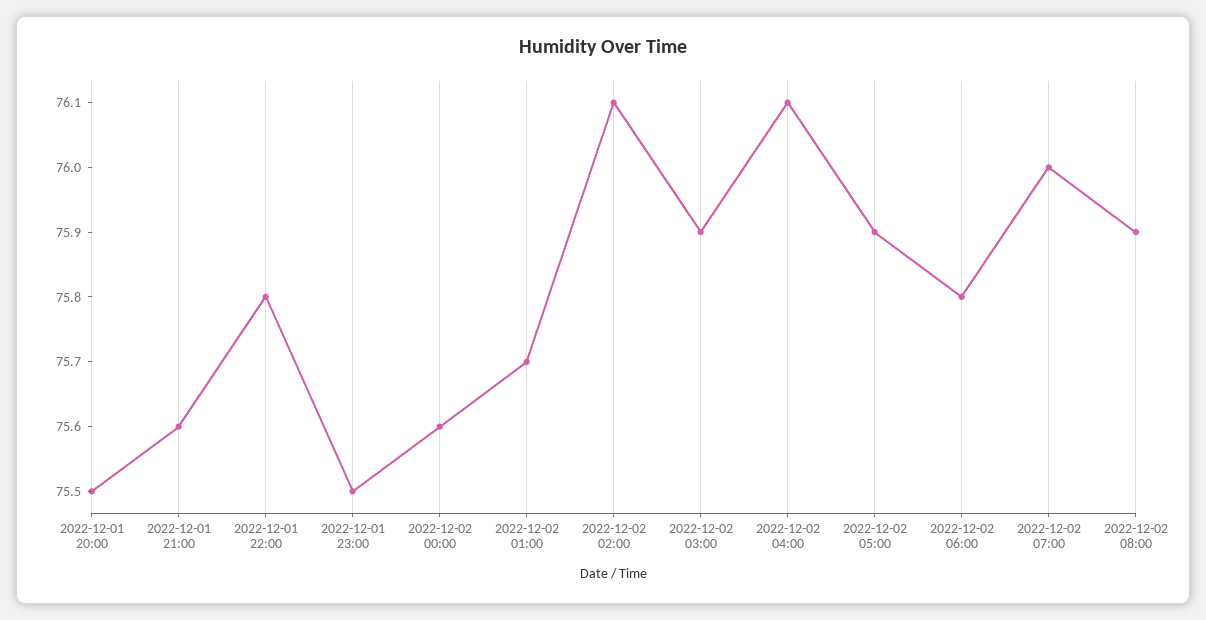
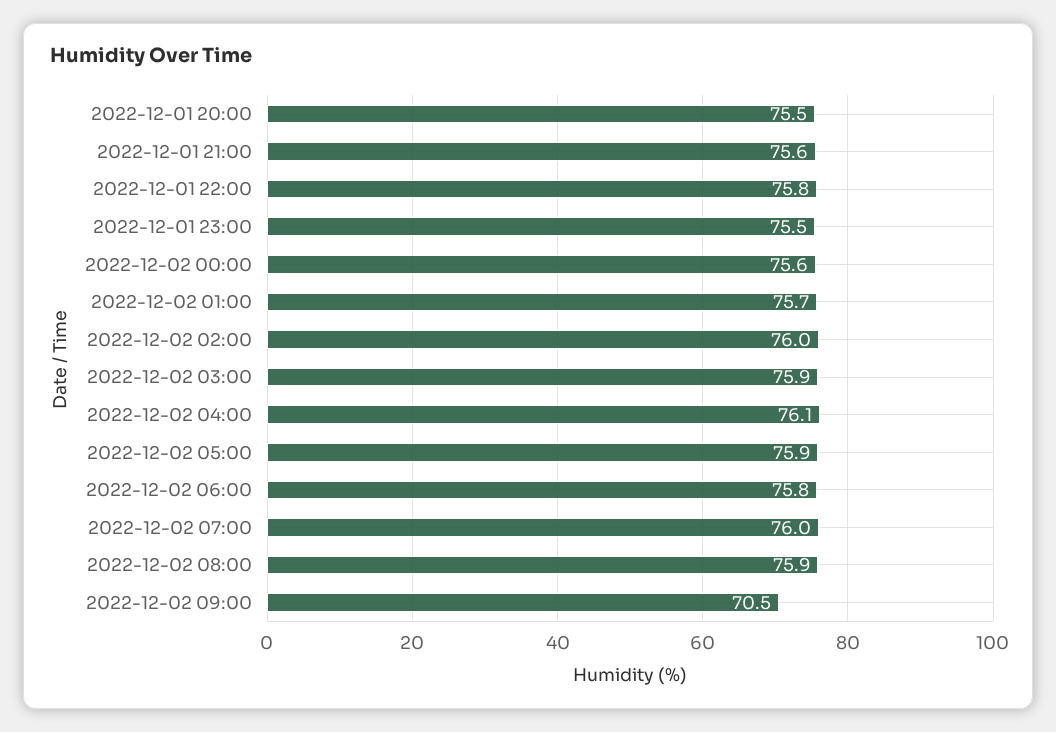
2022-12-02 02:00: 76.1 -> 76
2022-12-02 09:00: none -> 70.5

